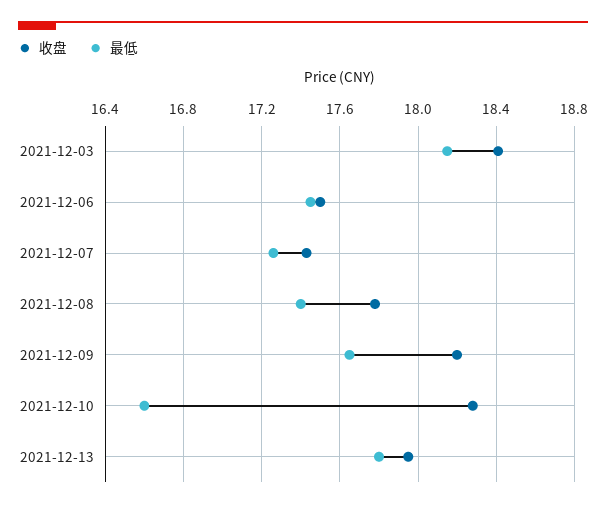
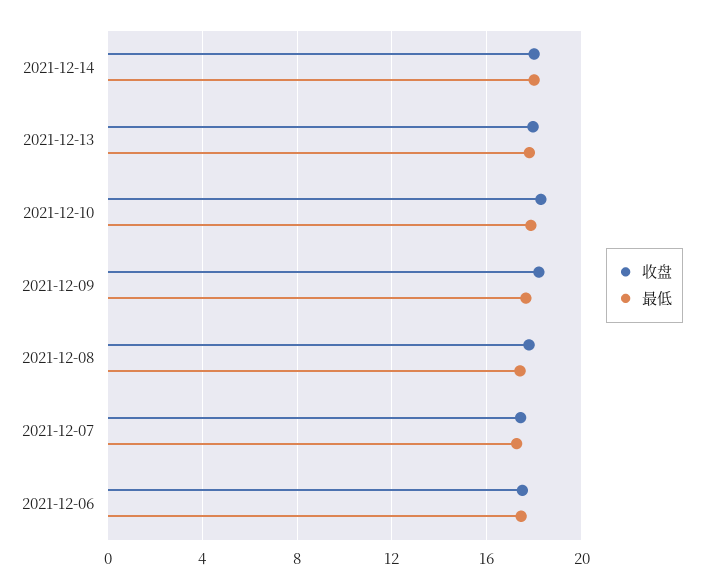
收盘, 2021-12-03: 18.4 -> none
最低, 2021-12-03: 18.15 -> none
最低, 2021-12-10: 16.6 -> 18
收盘, 2021-12-14: none -> 18
最低, 2021-12-14: none -> 18

